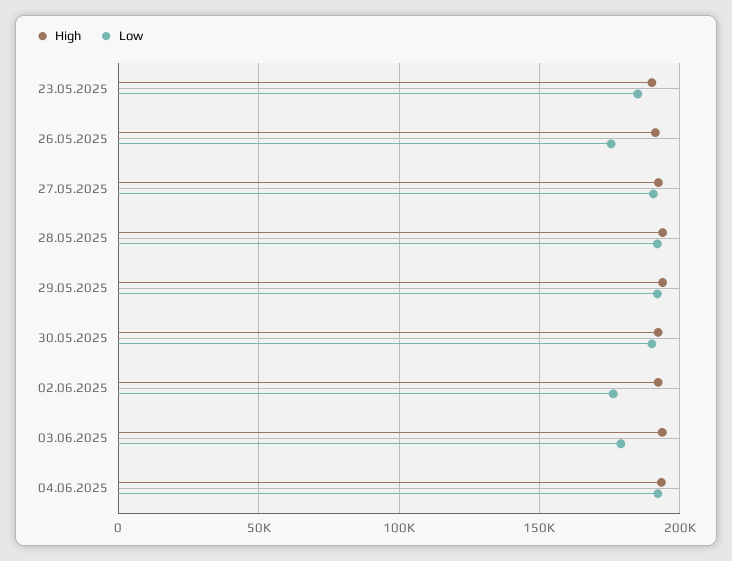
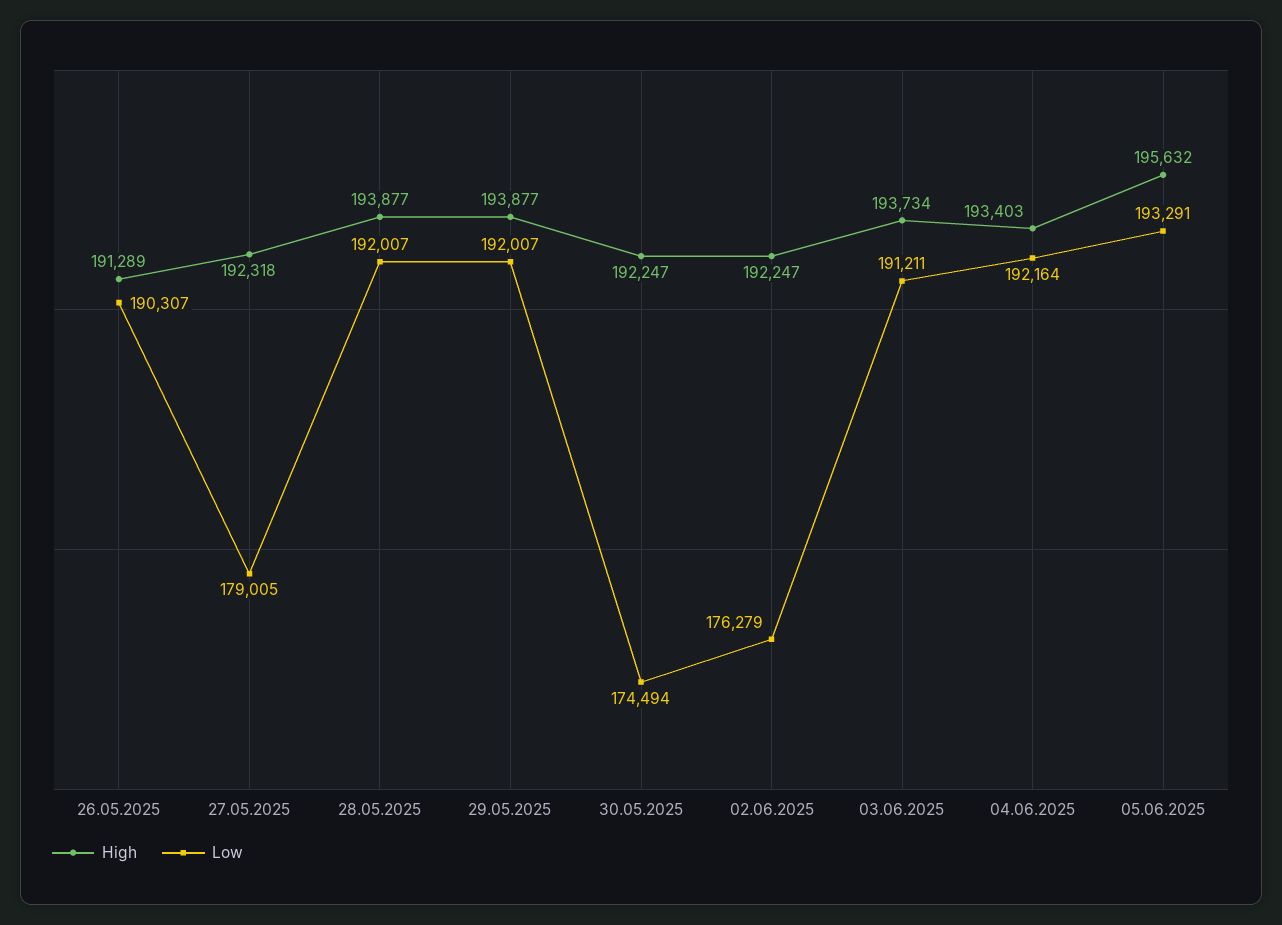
High, 23.05.2025: 190000 -> none
Low, 23.05.2025: 185000 -> none
Low, 26.05.2025: 175000 -> 190307
Low, 27.05.2025: 190000 -> 179005
Low, 30.05.2025: 190000 -> 174494
Low, 03.06.2025: 180000 -> 191211
High, 05.06.2025: none -> 195632
Low, 05.06.2025: none -> 193291

